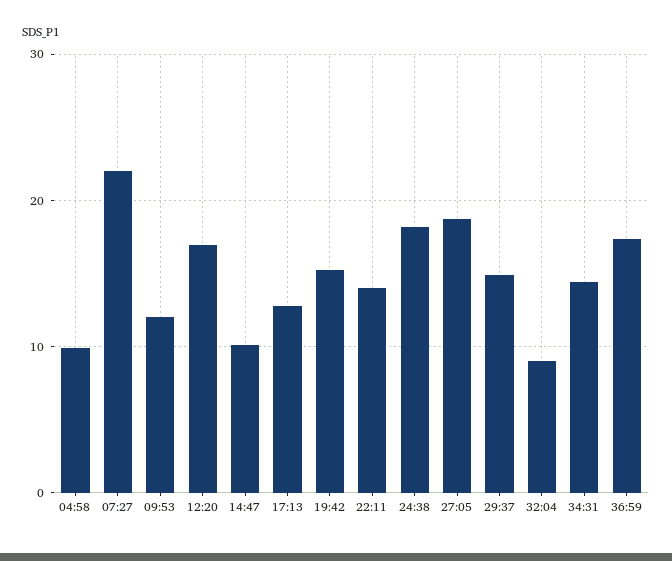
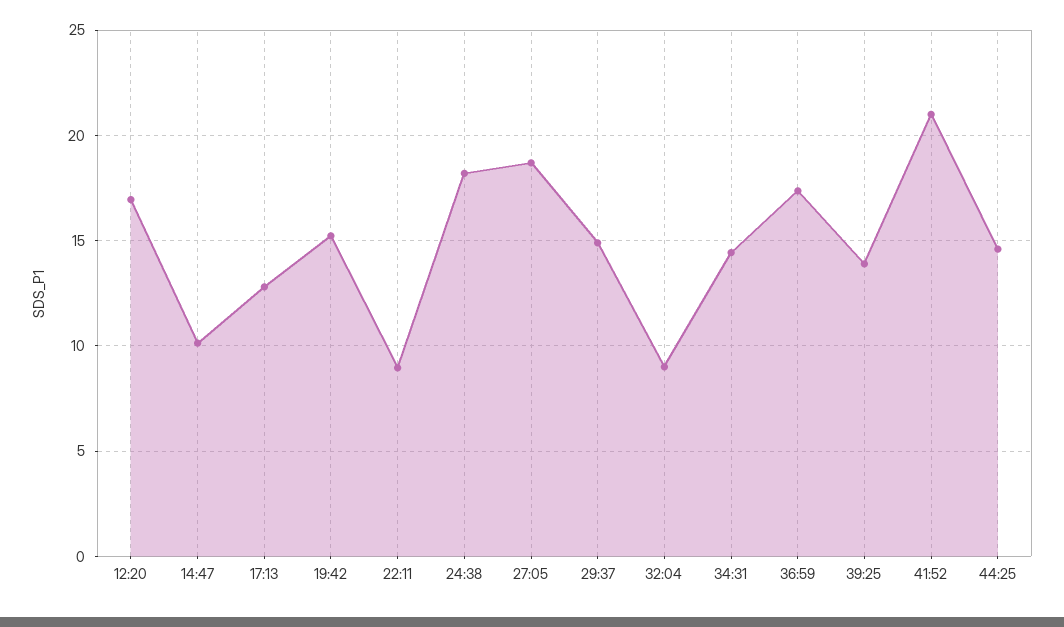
04:58: 10 -> none
07:27: 22 -> none
09:53: 12 -> none
22:11: 14 -> 9
39:25: none -> 14
41:52: none -> 21
44:25: none -> 14.5

